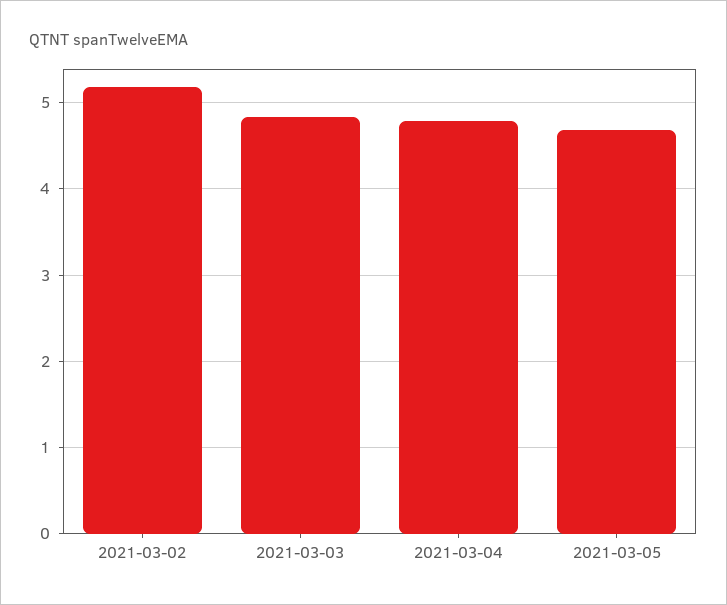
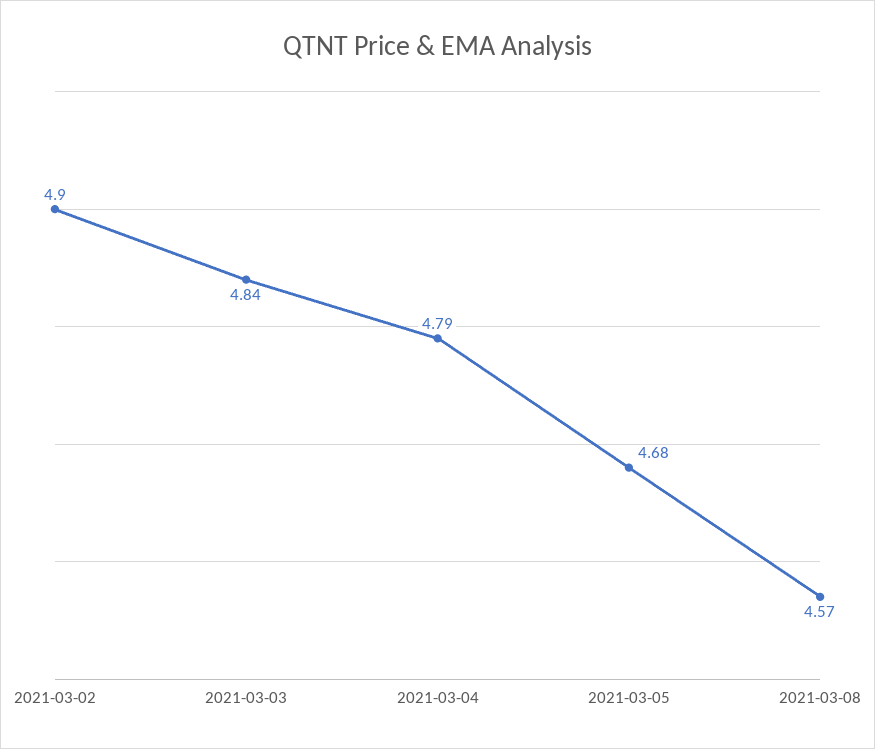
2021-03-02: 5.2 -> 4.9
2021-03-08: none -> 4.57

